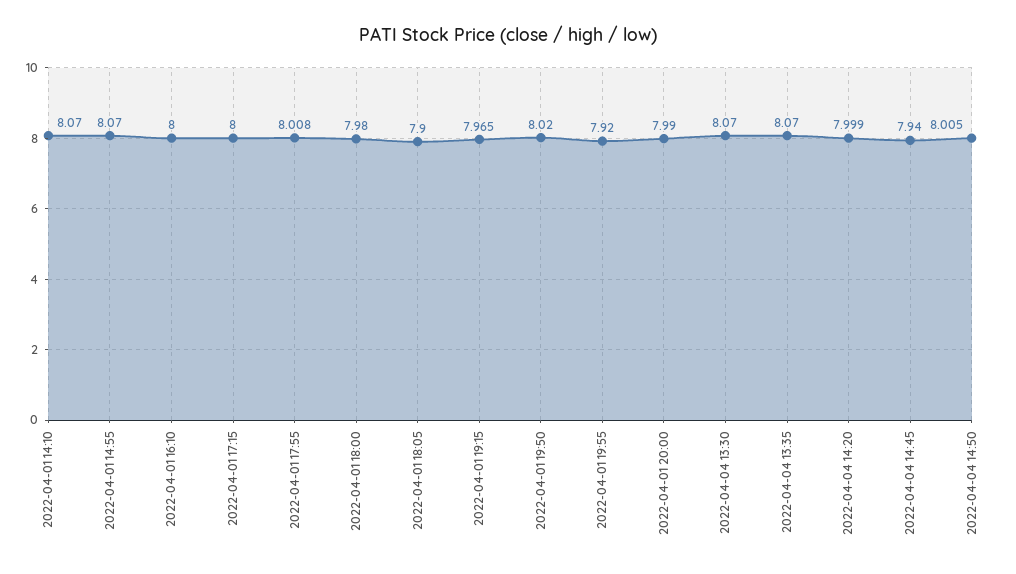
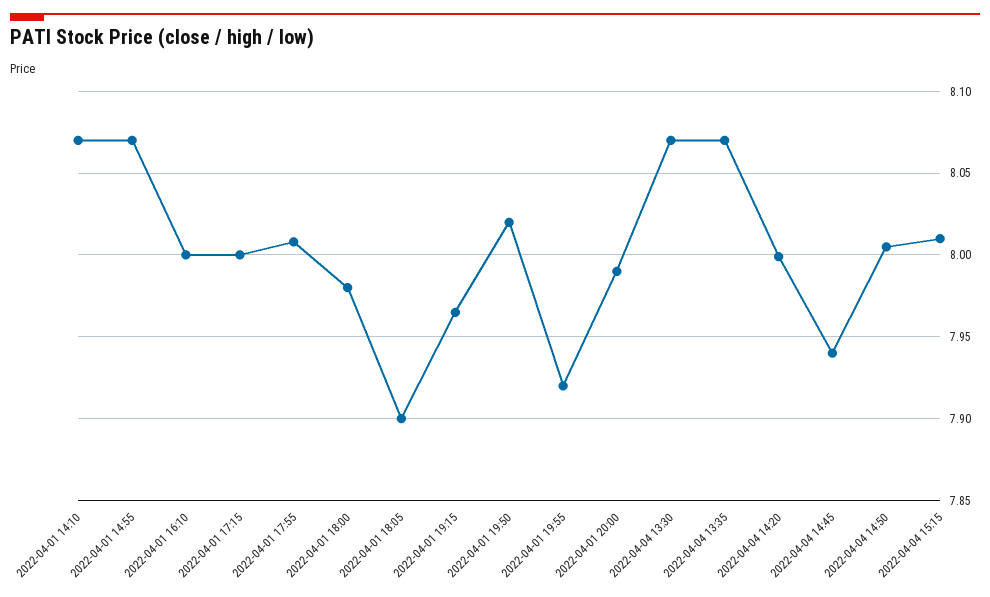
2022-04-04 15:15: none -> 8.01

